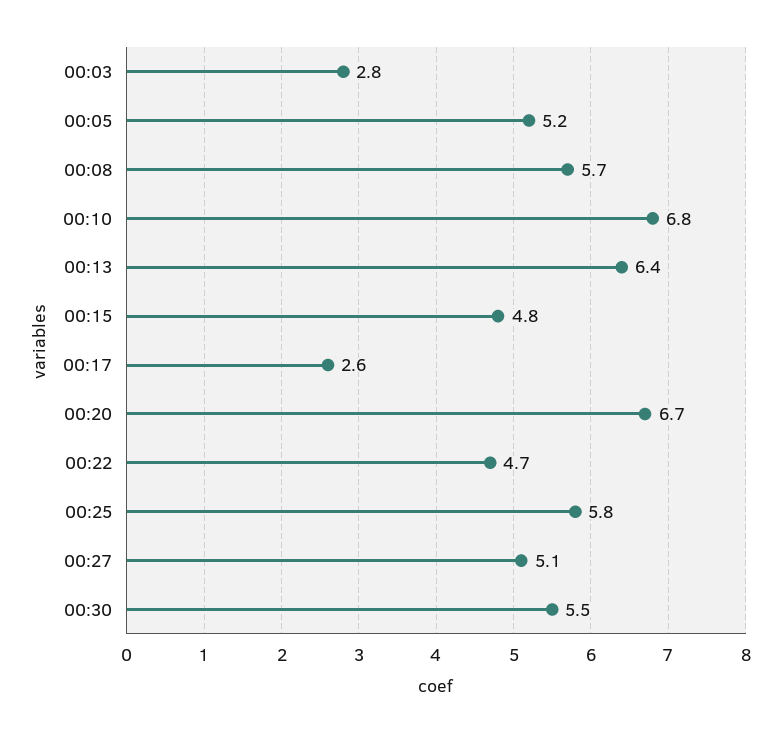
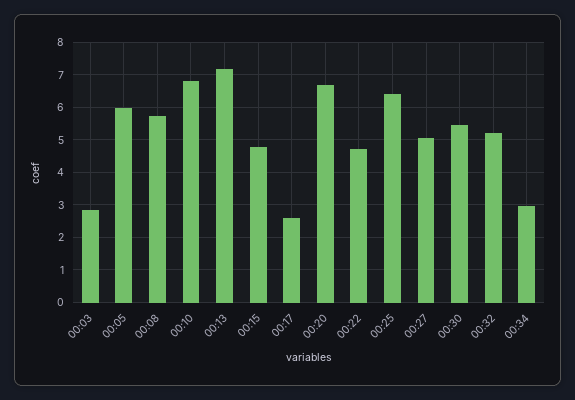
00:05: 5.2 -> 6
00:13: 6.4 -> 7.2
00:25: 5.8 -> 6.4
00:32: none -> 5.2
00:34: none -> 3

